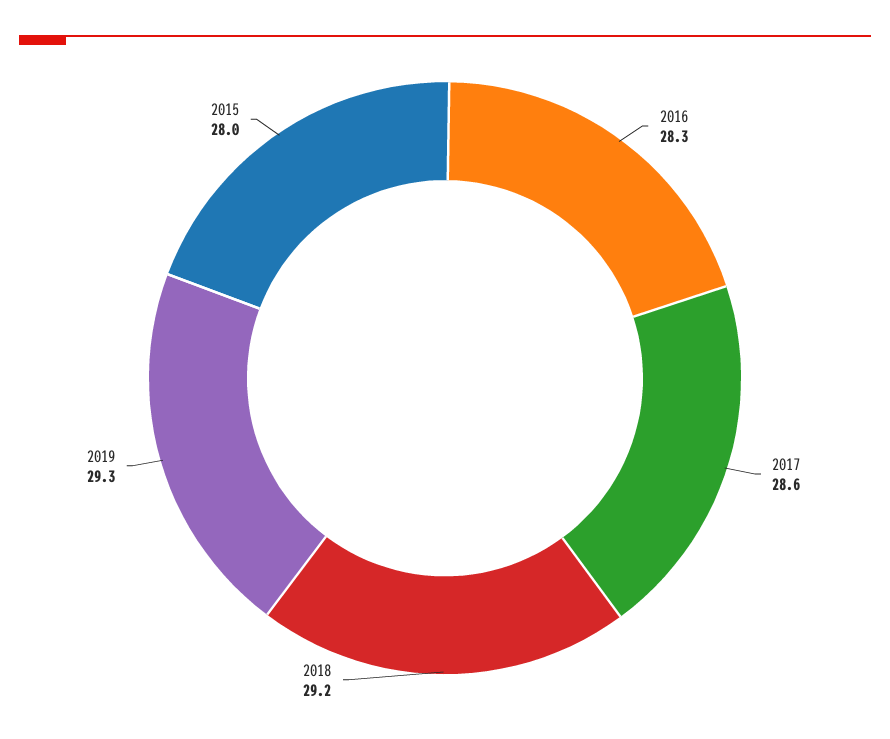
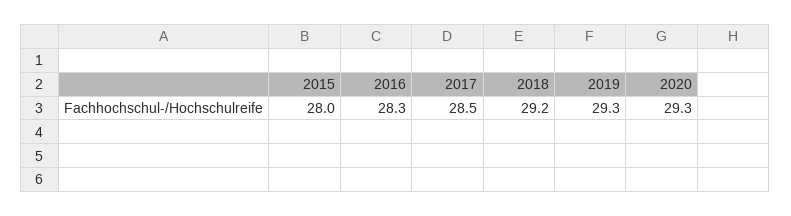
2017: 28.6 -> 28.5
2020: none -> 29.3

